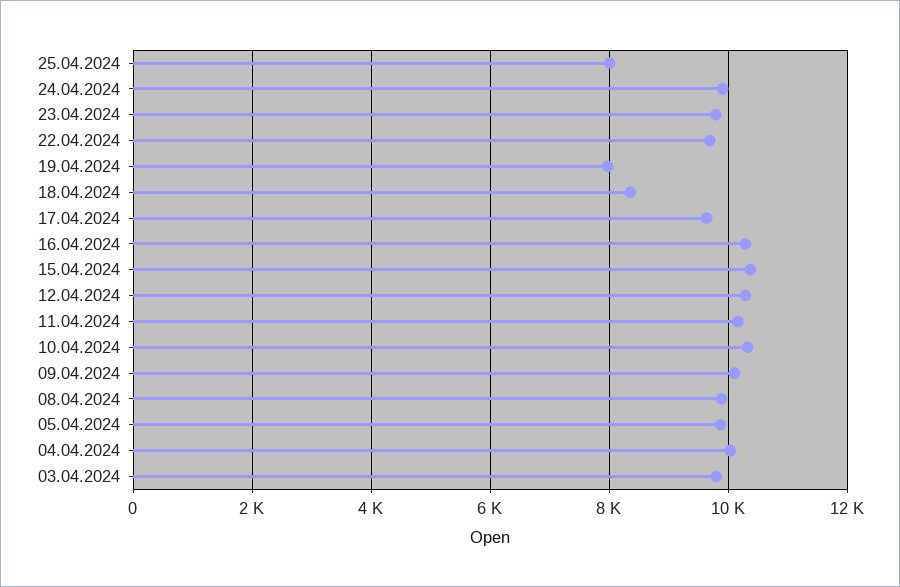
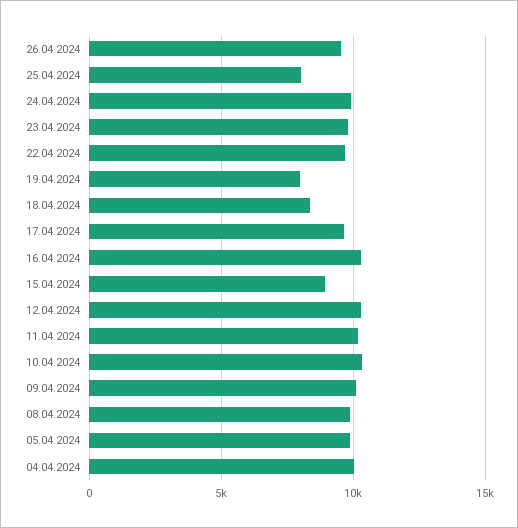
15.04.2024: 10400 -> 9000
03.04.2024: 9800 -> none
26.04.2024: none -> 9500

